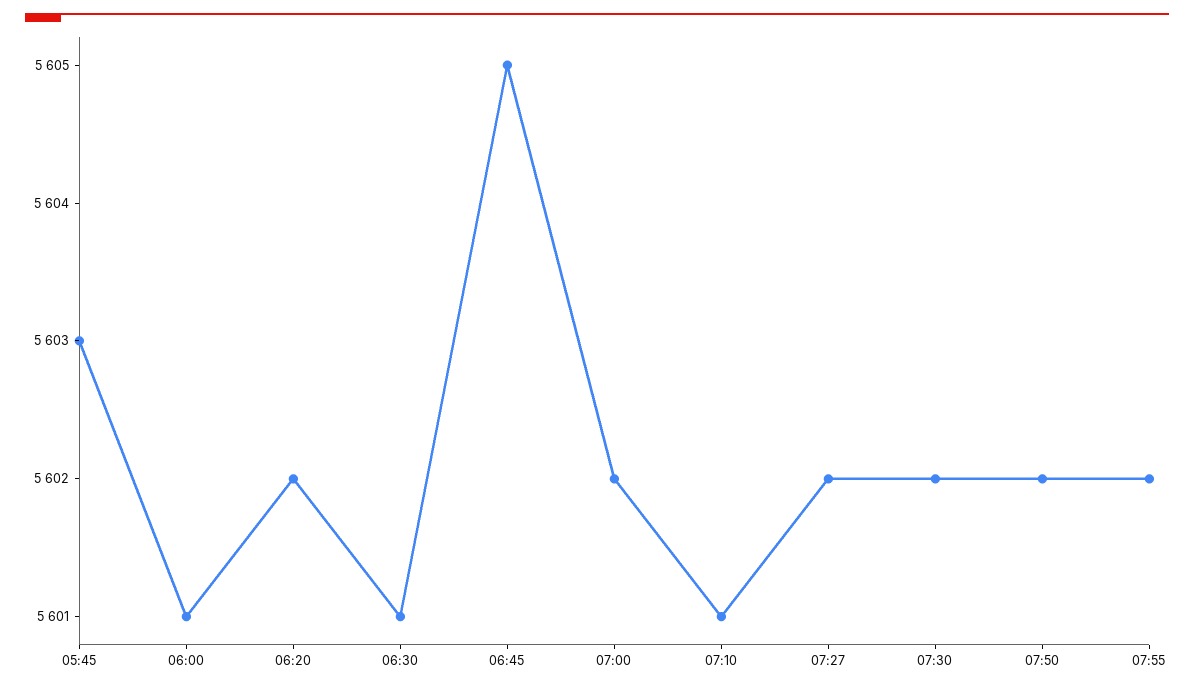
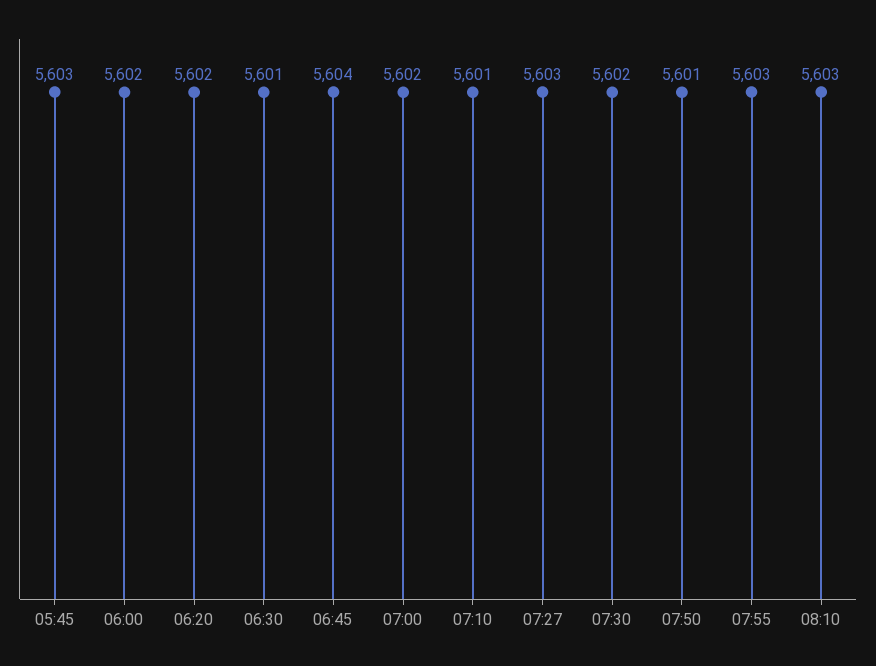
06:00: 5601 -> 5602
06:45: 5605 -> 5604
07:27: 5602 -> 5603
07:50: 5602 -> 5601
07:55: 5602 -> 5603
08:10: none -> 5603

